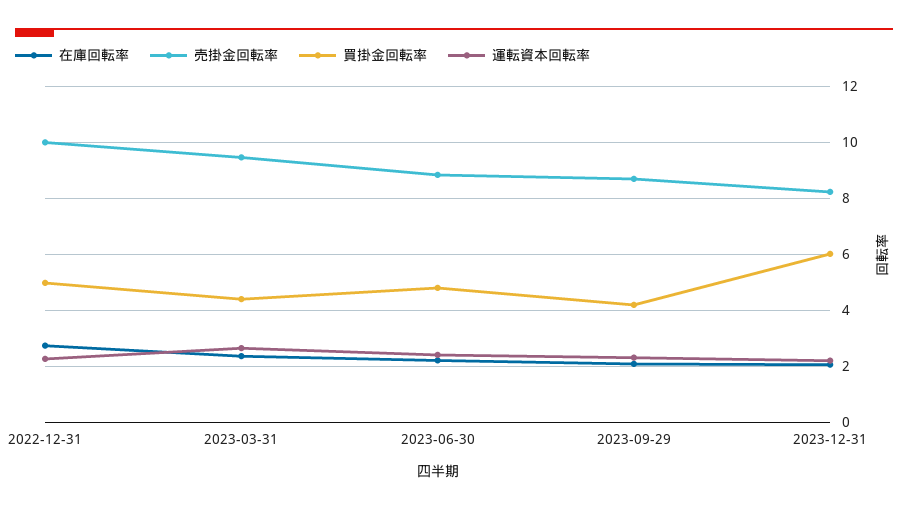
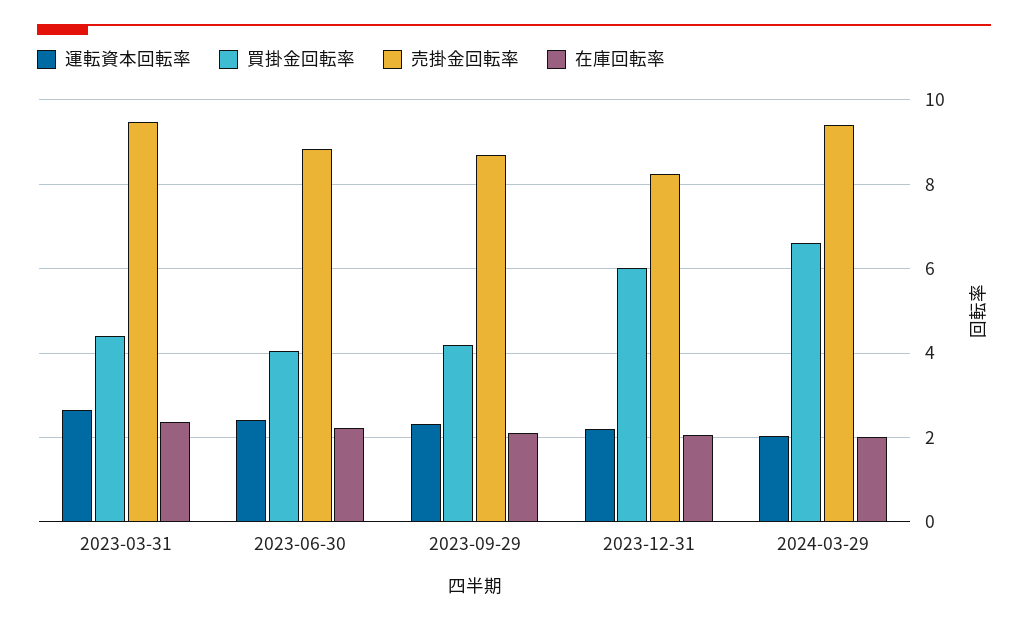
在庫回転率, 2022-12-31: 2.75 -> none
売掛金回転率, 2022-12-31: 10 -> none
買掛金回転率, 2022-12-31: 5 -> none
運転資本回転率, 2022-12-31: 2.25 -> none
買掛金回転率, 2023-06-30: 4.75 -> 4
運転資本回転率, 2024-03-29: none -> 2
買掛金回転率, 2024-03-29: none -> 6.6
売掛金回転率, 2024-03-29: none -> 9.4
在庫回転率, 2024-03-29: none -> 2

